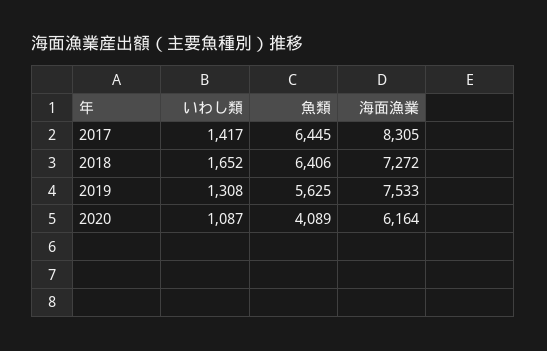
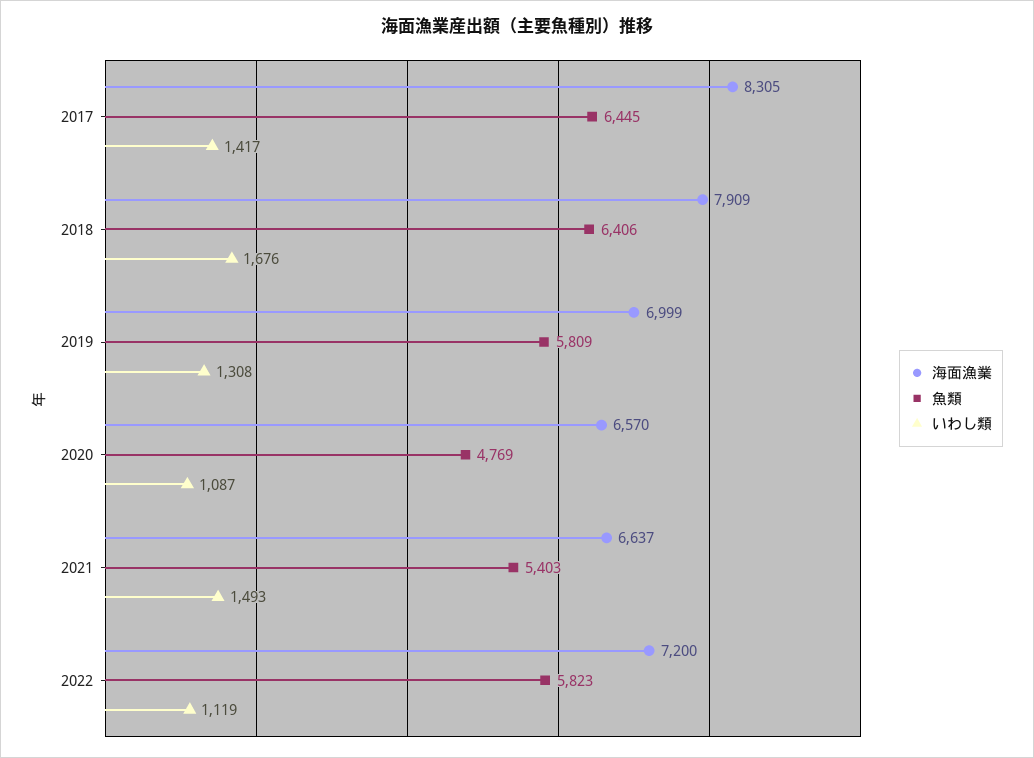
いわし類, 2018: 1652 -> 1676
海面漁業, 2018: 7272 -> 7909
魚類, 2019: 5625 -> 5809
海面漁業, 2019: 7533 -> 6999
魚類, 2020: 4089 -> 4769
海面漁業, 2020: 6164 -> 6570
海面漁業, 2021: none -> 6637
魚類, 2021: none -> 5403
いわし類, 2021: none -> 1493
海面漁業, 2022: none -> 7200
魚類, 2022: none -> 5823
いわし類, 2022: none -> 1119

